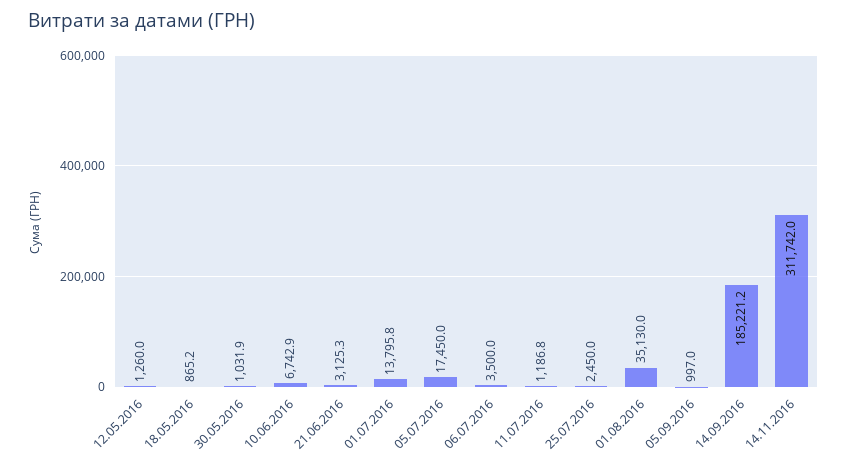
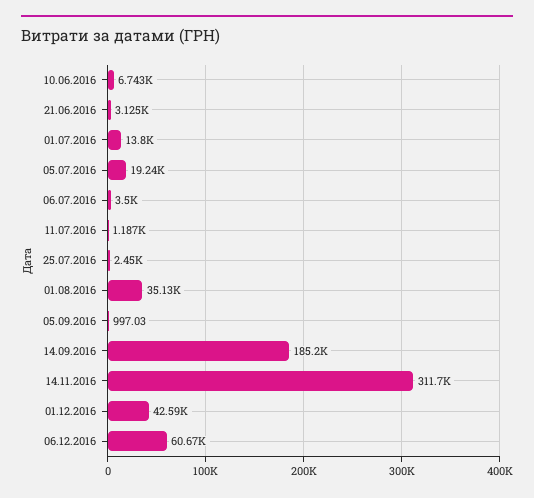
12.05.2016: 1260 -> none
18.05.2016: 865.2 -> none
30.05.2016: 1031.9 -> none
05.07.2016: 17450 -> 19240
01.12.2016: none -> 42590
06.12.2016: none -> 60670

